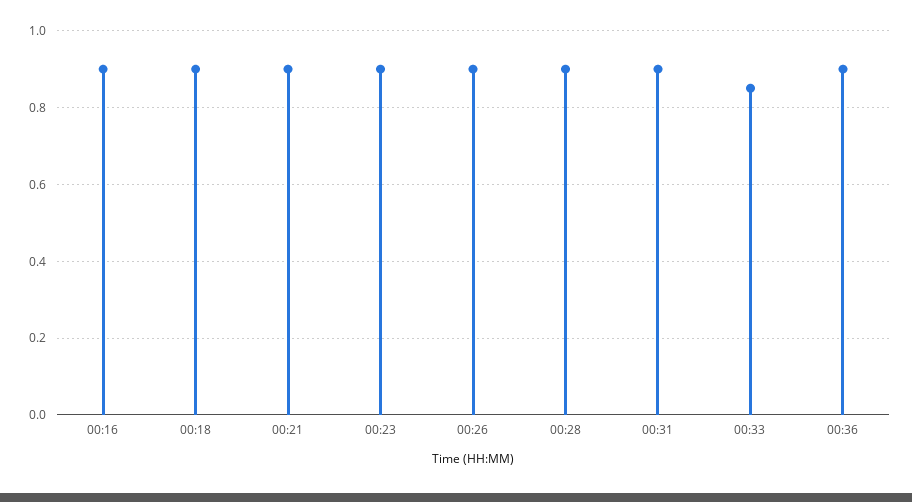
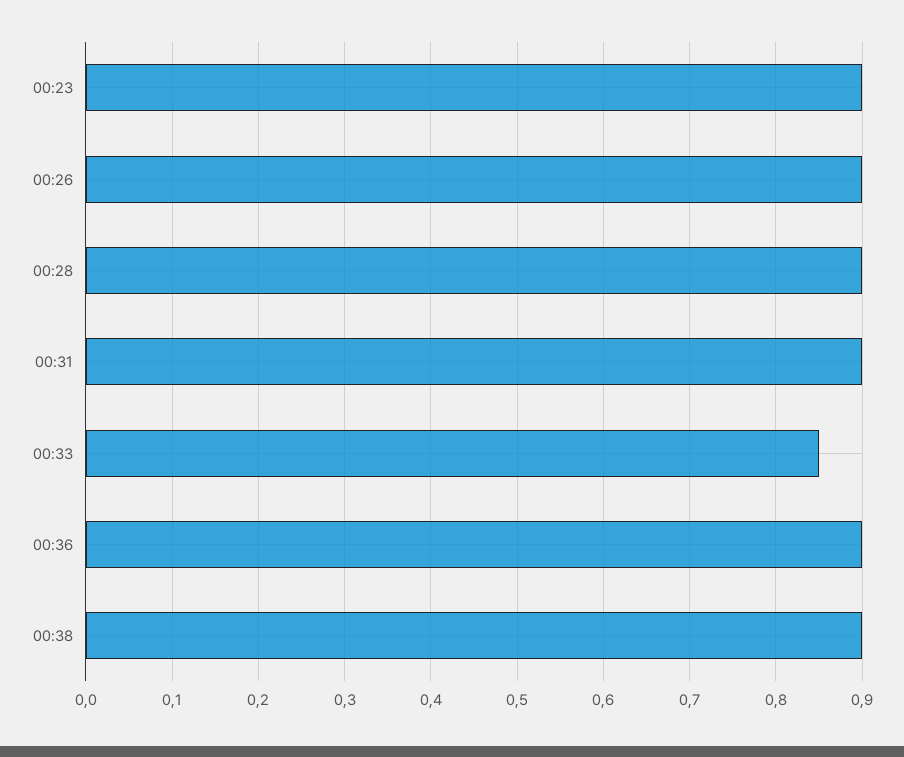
00:16: 0.9 -> none
00:18: 0.9 -> none
00:21: 0.9 -> none
00:38: none -> 0.9

